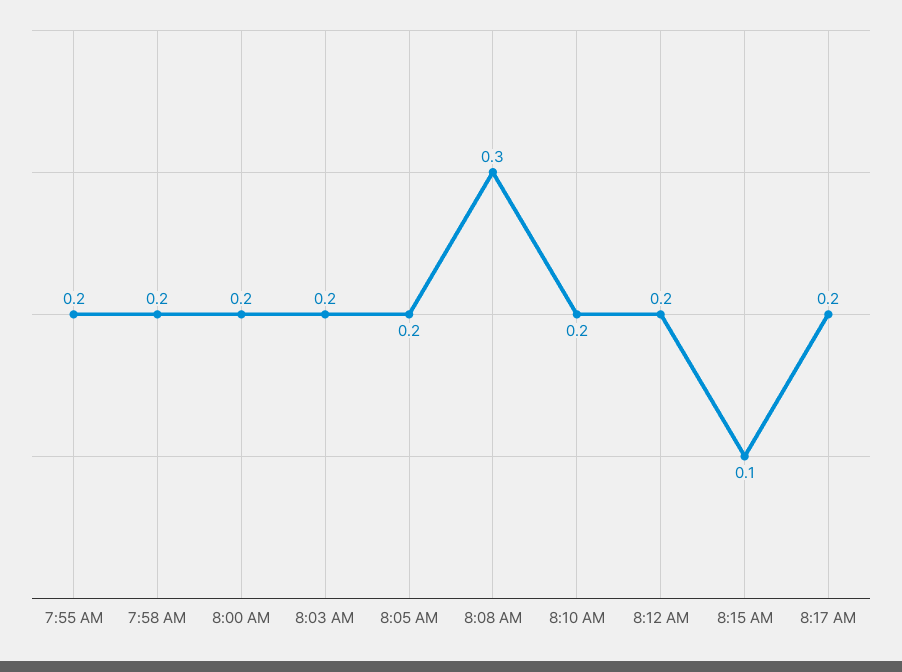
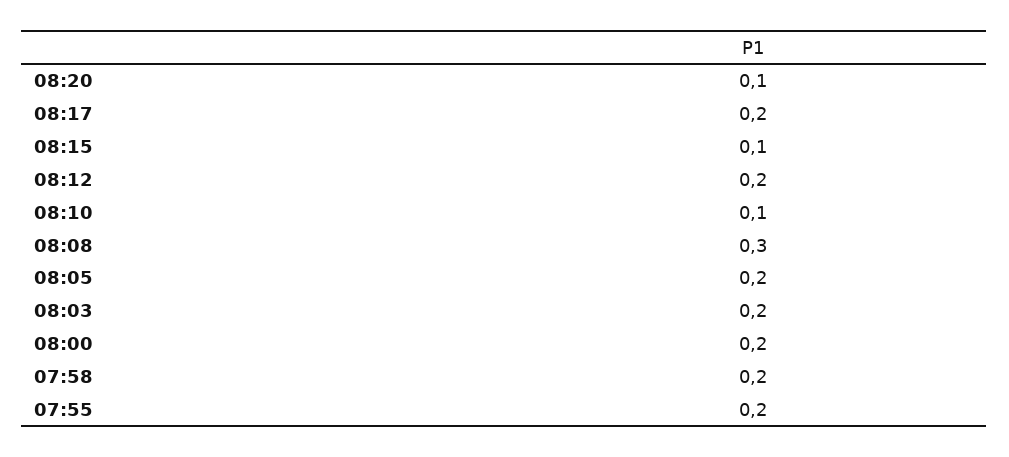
8:10 AM: 0.2 -> 0.1
08:20: none -> 0.1

